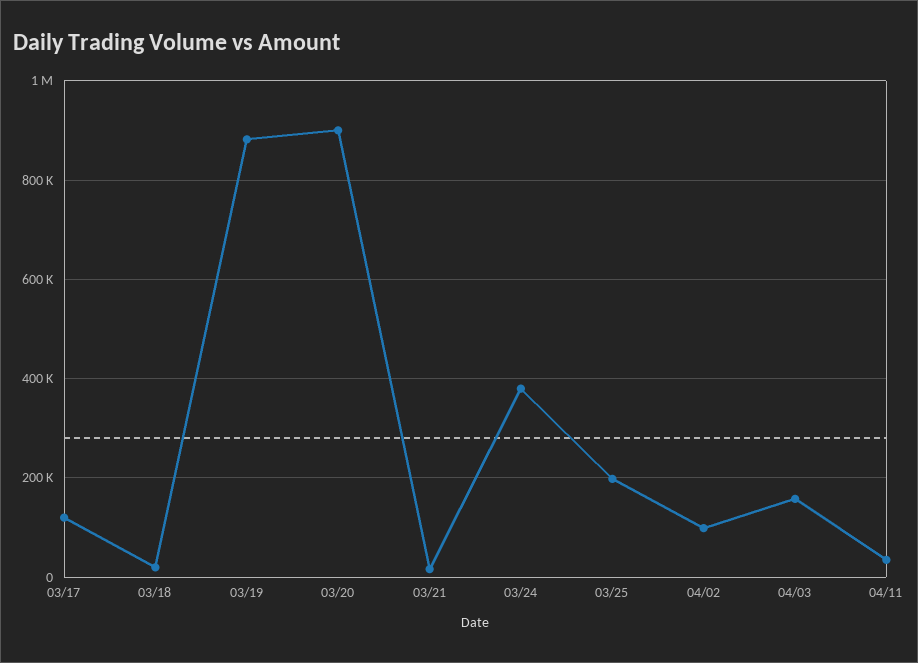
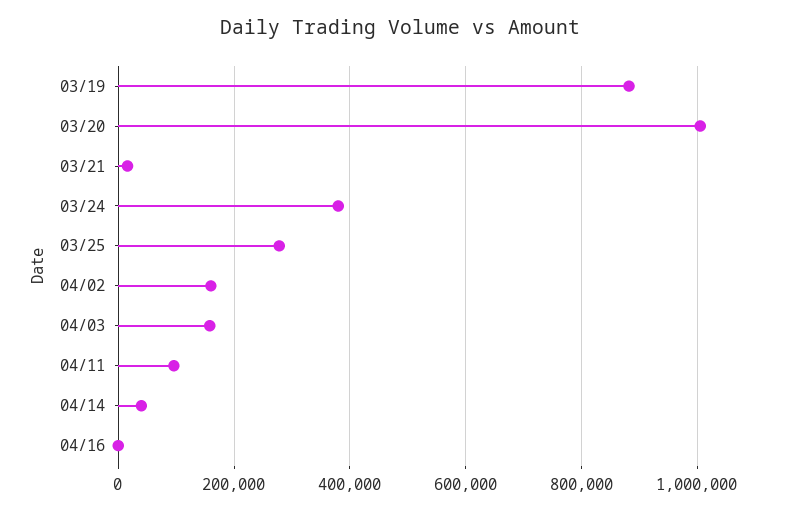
03/17: 120000 -> none
03/18: 20000 -> none
03/20: 900000 -> 1000000
03/25: 200000 -> 280000
04/02: 100000 -> 160000
04/11: 40000 -> 100000
04/14: none -> 40000
04/16: none -> 0

